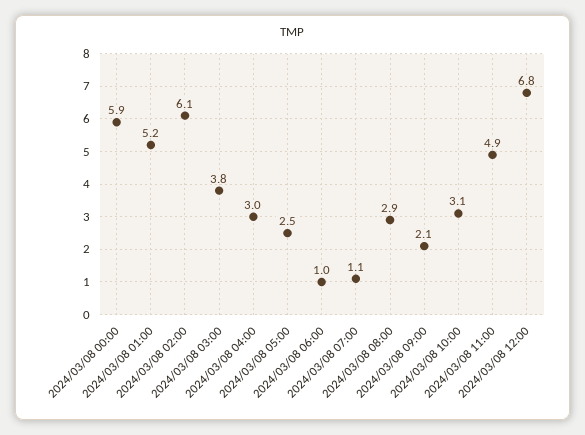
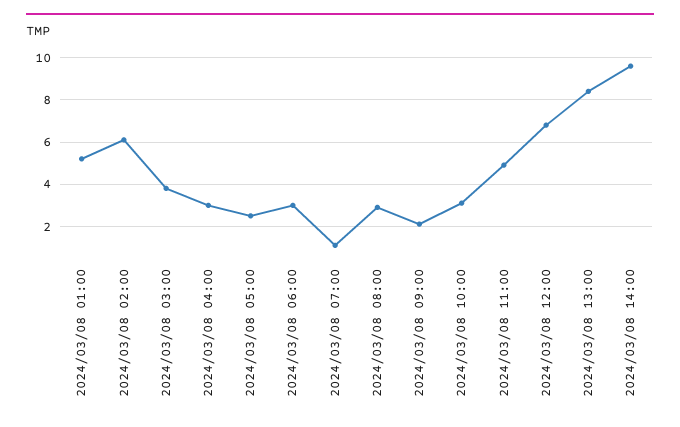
2024/03/08 00:00: 5.9 -> none
2024/03/08 06:00: 1 -> 3
2024/03/08 13:00: none -> 8.5
2024/03/08 14:00: none -> 9.5

